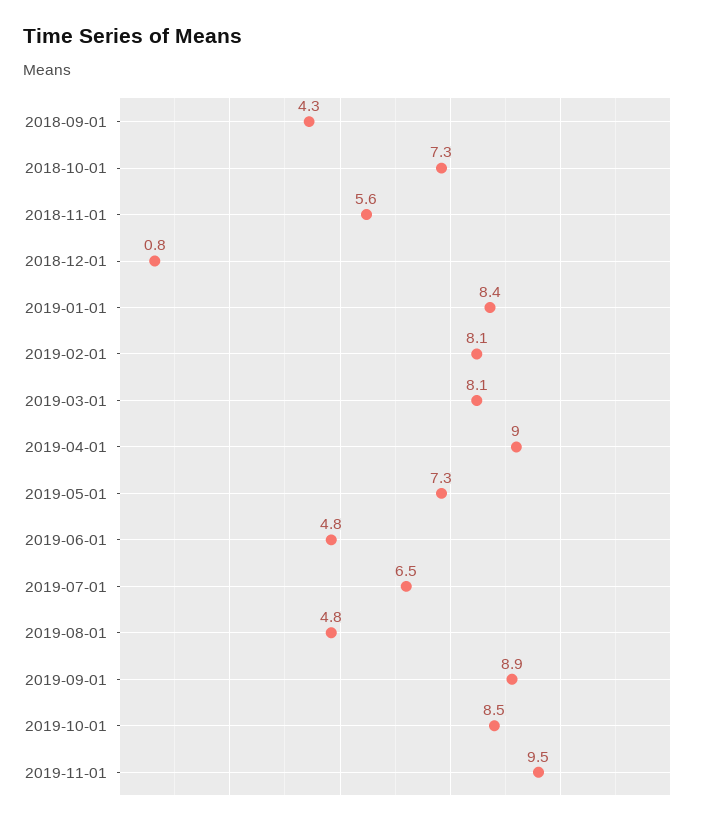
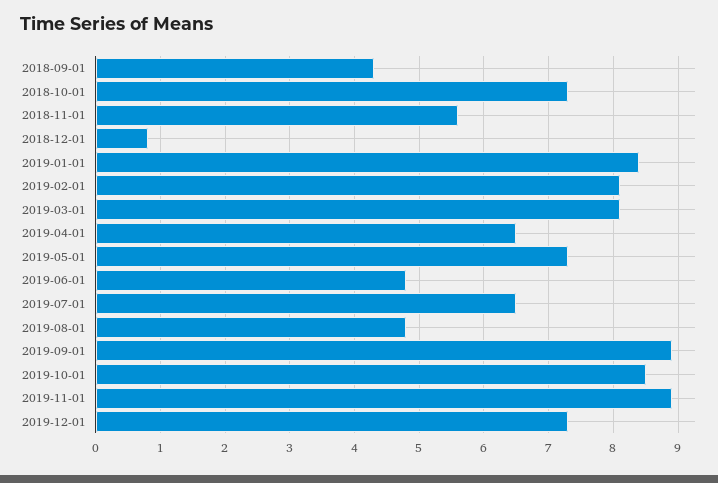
2019-04-01: 9 -> 6.5
2019-11-01: 9.5 -> 8.9
2019-12-01: none -> 7.3

